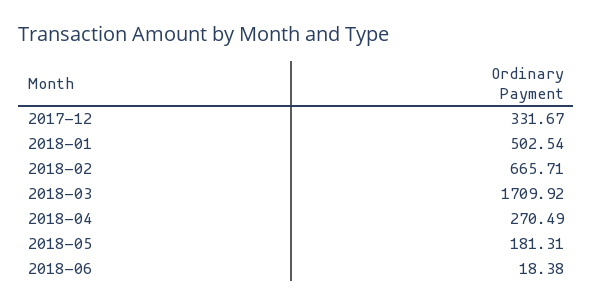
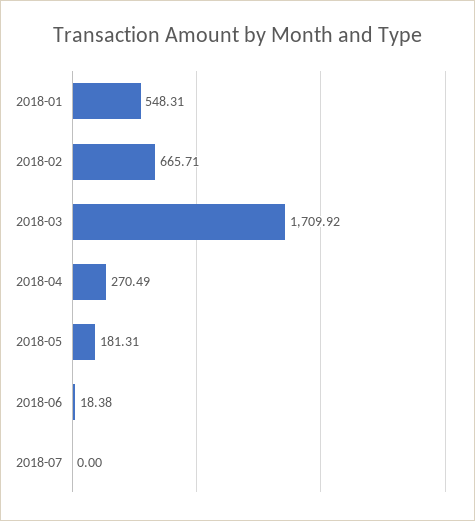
2017-12: 331.67 -> none
2018-01: 502.54 -> 548.31
2018-07: none -> 0

